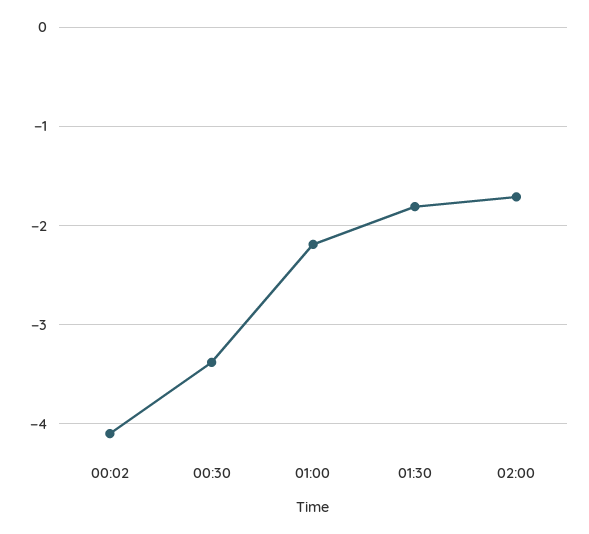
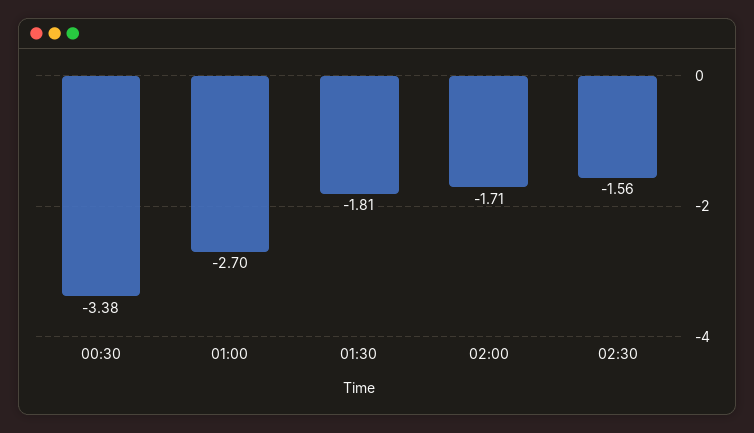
00:02: -4.1 -> none
01:00: -2.2 -> -2.7
02:30: none -> -1.56

